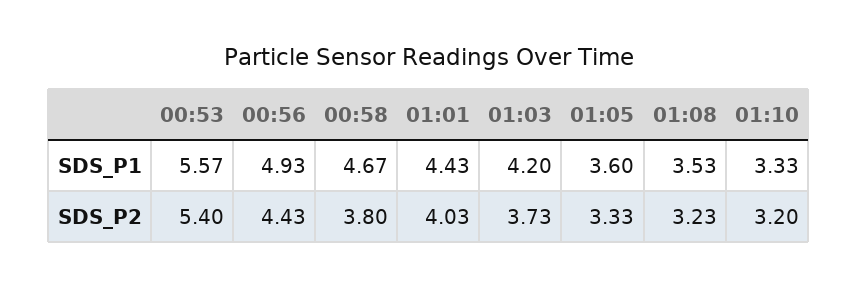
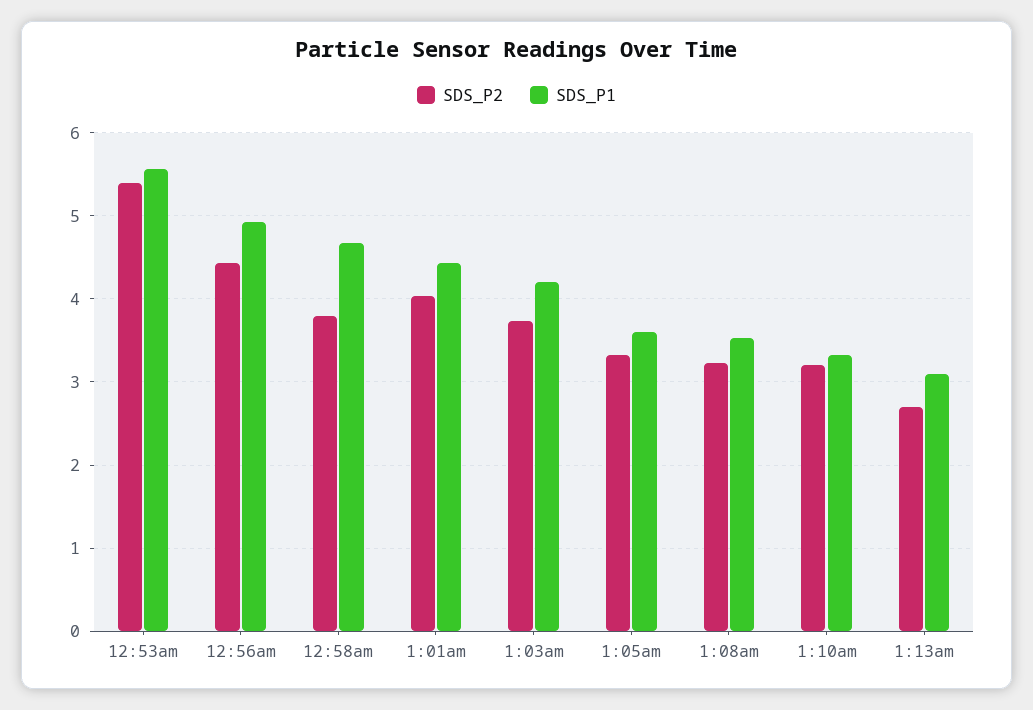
SDS_P2, 1:13am: none -> 2.7
SDS_P1, 1:13am: none -> 3.1

